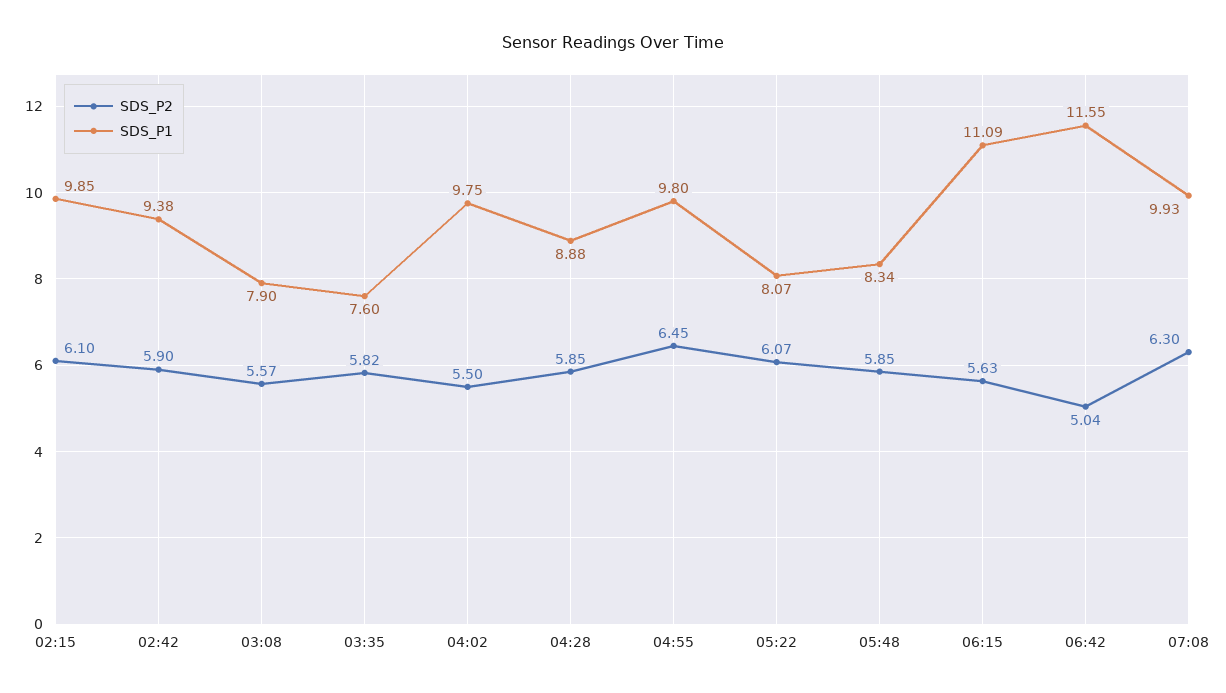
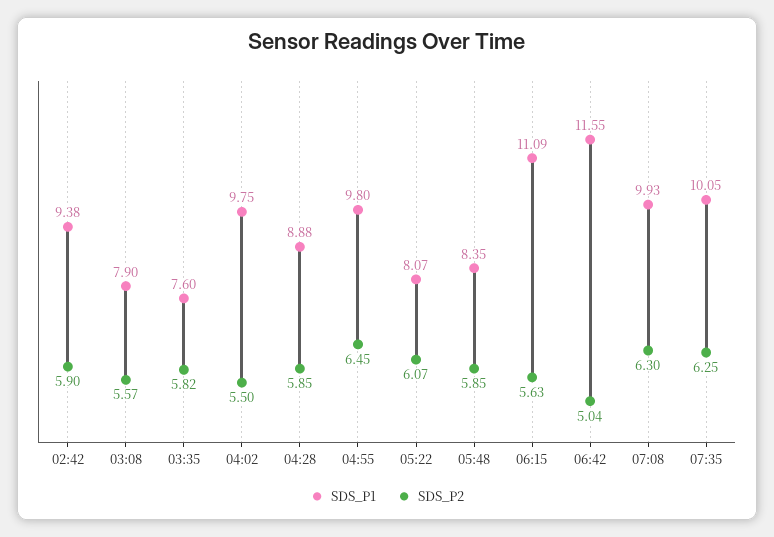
SDS_P2, 02:15: 6.1 -> none
SDS_P1, 02:15: 9.85 -> none
SDS_P1, 05:48: 8.34 -> 8.35
SDS_P1, 07:35: none -> 10.05
SDS_P2, 07:35: none -> 6.25

